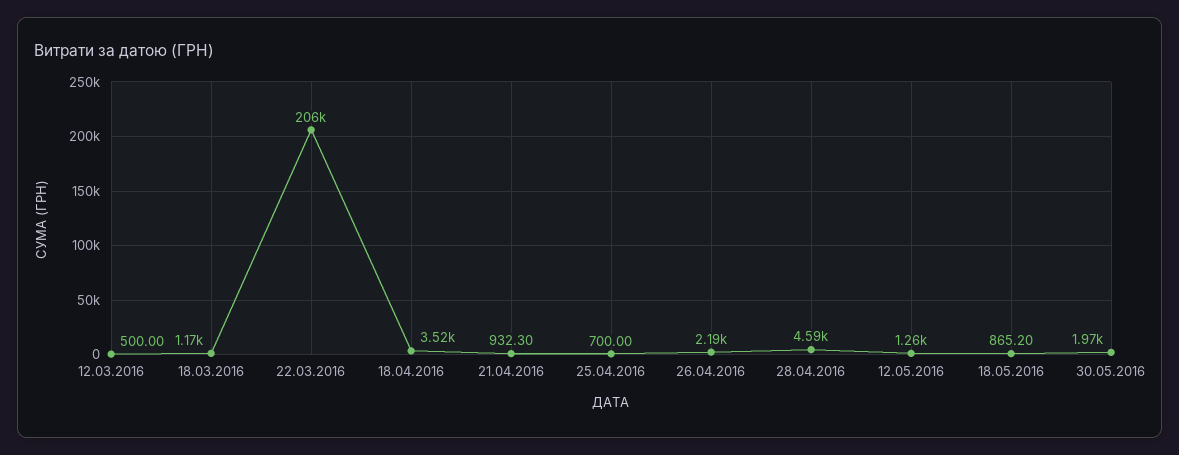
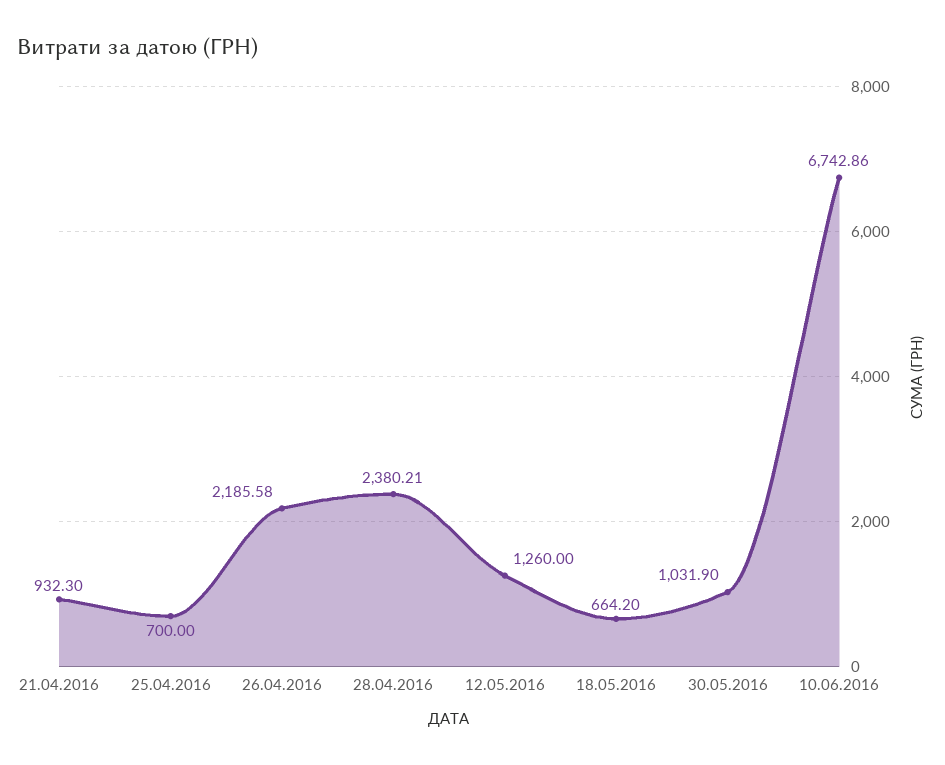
12.03.2016: 500 -> none
18.03.2016: 1170 -> none
22.03.2016: 206000 -> none
18.04.2016: 3520 -> none
28.04.2016: 4590 -> 2380.21
18.05.2016: 865.2 -> 664.2
30.05.2016: 1970 -> 1031.9
10.06.2016: none -> 6742.86

